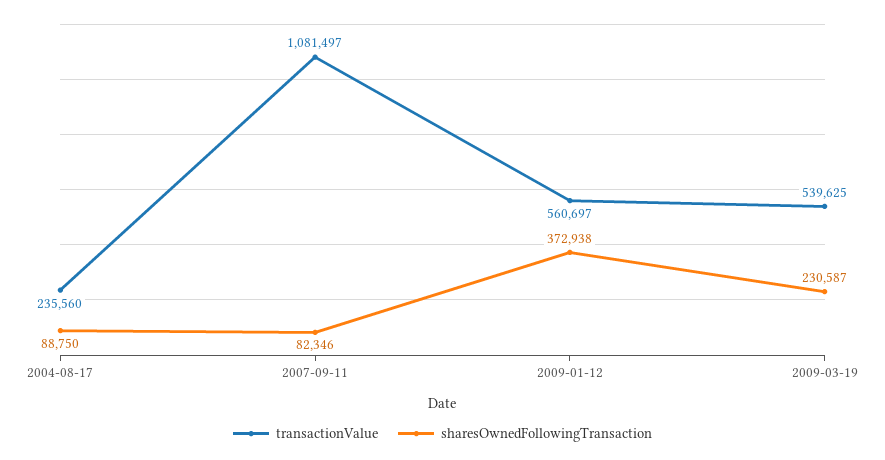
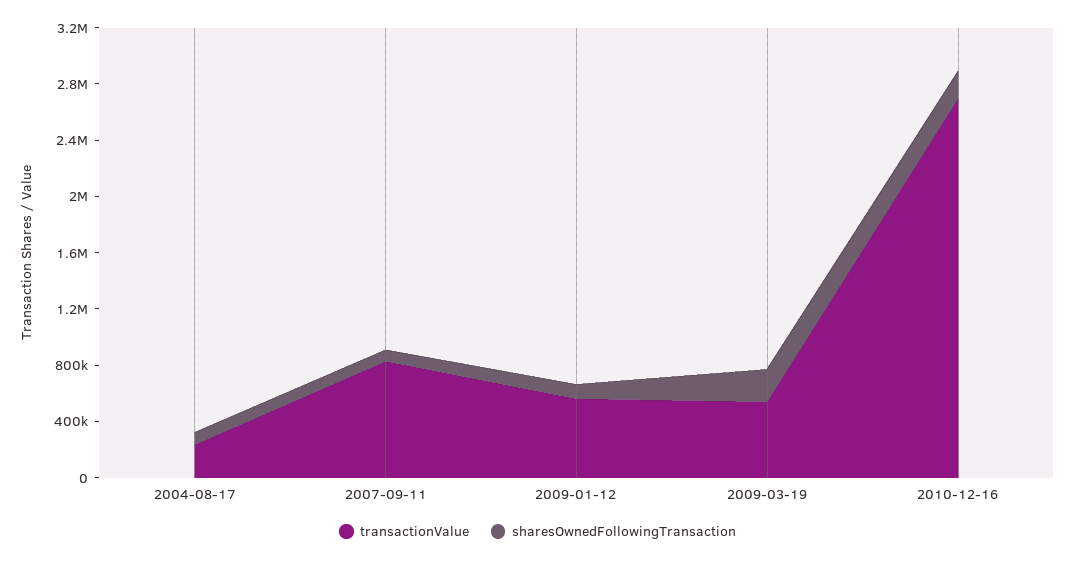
transactionValue, 2007-09-11: 1081497 -> 800000
sharesOwnedFollowingTransaction, 2009-01-12: 372938 -> 100000
transactionValue, 2010-12-16: none -> 2700000
sharesOwnedFollowingTransaction, 2010-12-16: none -> 200000

